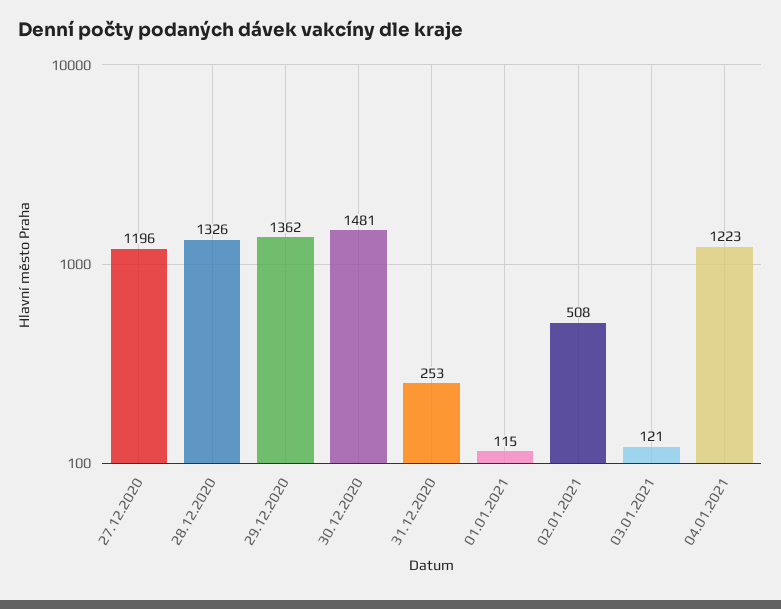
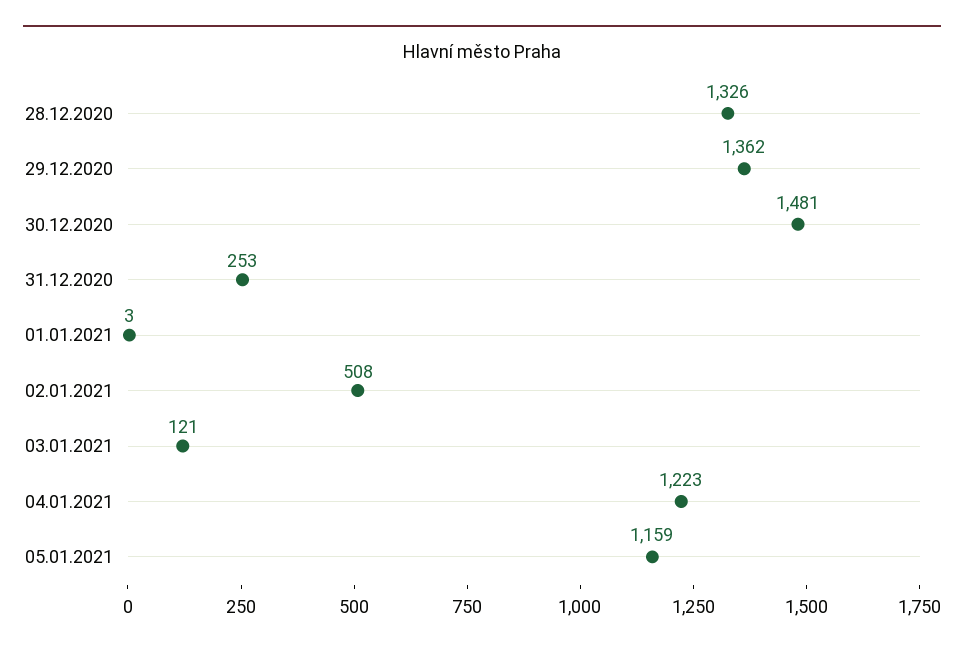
27.12.2020: 1196 -> none
01.01.2021: 115 -> 3
05.01.2021: none -> 1159

